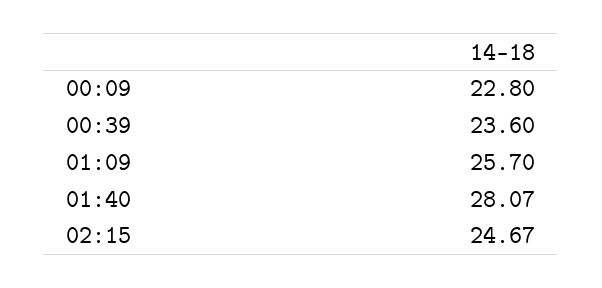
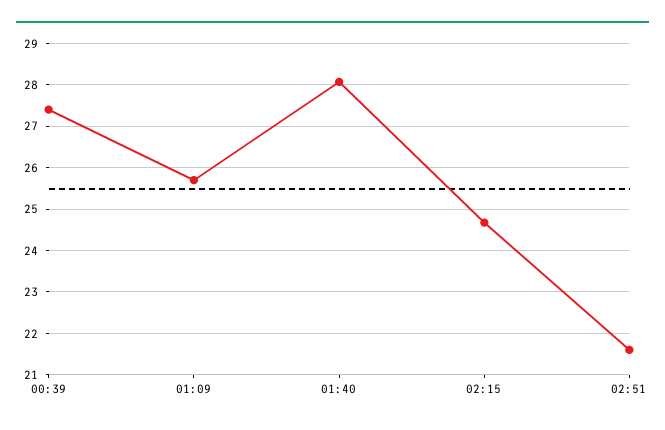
00:09: 22.8 -> none
00:39: 23.6 -> 27.4
02:51: none -> 21.6

